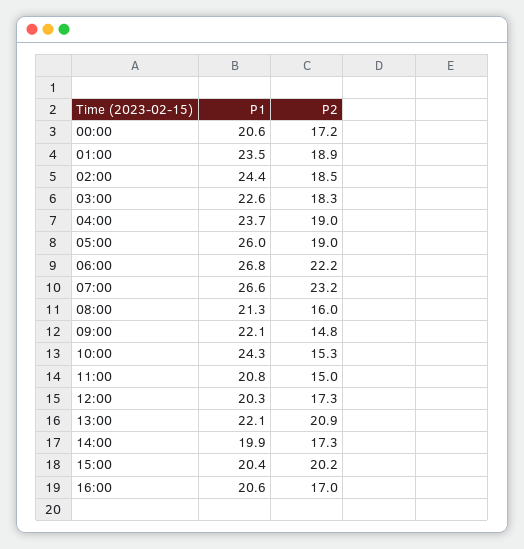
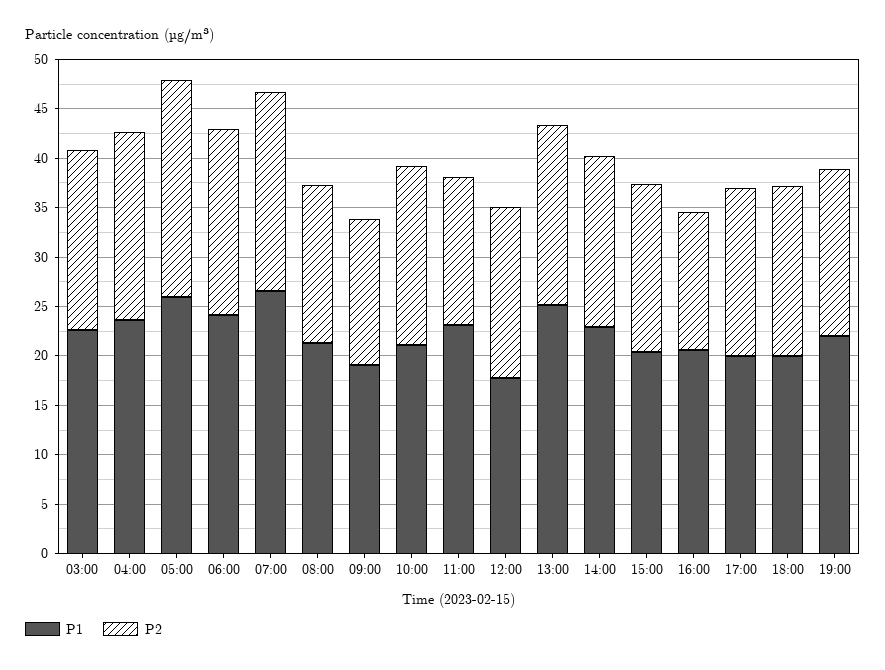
P1, 00:00: 20.6 -> none
P2, 00:00: 17.2 -> none
P1, 01:00: 23.5 -> none
P2, 01:00: 18.9 -> none
P1, 02:00: 24.4 -> none
P2, 02:00: 18.5 -> none
P2, 05:00: 19 -> 22
P1, 06:00: 26.8 -> 24
P2, 06:00: 22.2 -> 19
P2, 07:00: 23.2 -> 20
P1, 09:00: 22.1 -> 19
P1, 10:00: 24.3 -> 21
P2, 10:00: 15.3 -> 18
P1, 11:00: 20.8 -> 23
P1, 12:00: 20.3 -> 18
P1, 13:00: 22.1 -> 25
P2, 13:00: 20.9 -> 18
P1, 14:00: 19.9 -> 23
P2, 15:00: 20.2 -> 17
P2, 16:00: 17 -> 14
P1, 17:00: none -> 20
P2, 17:00: none -> 17
P1, 18:00: none -> 20
P2, 18:00: none -> 17
P1, 19:00: none -> 22
P2, 19:00: none -> 17

